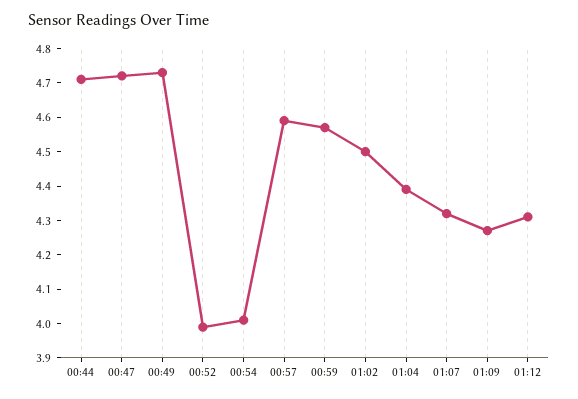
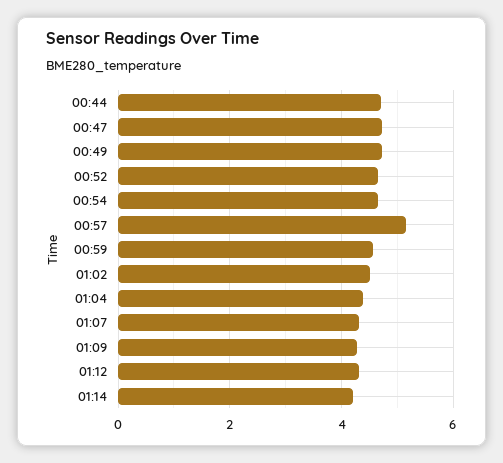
00:52: 4 -> 4.6
00:54: 4 -> 4.6
00:57: 4.6 -> 5.2
01:14: none -> 4.2

